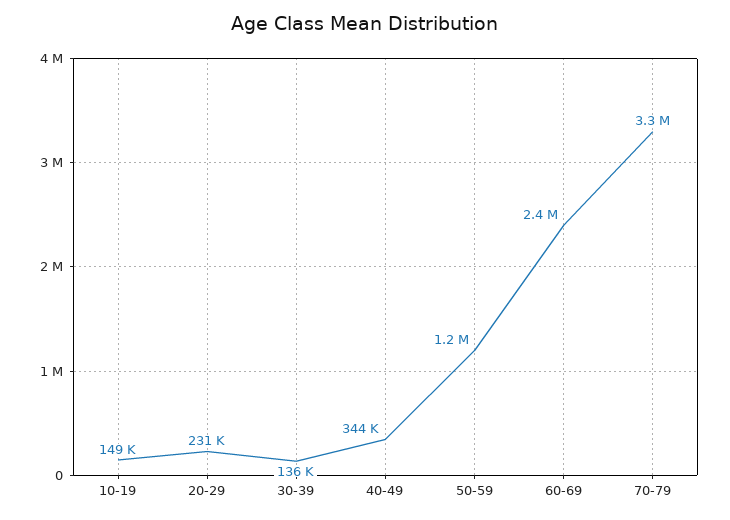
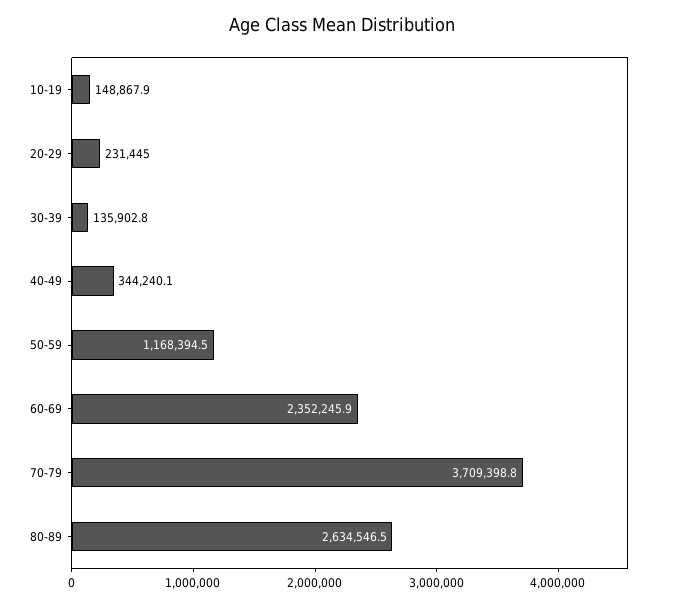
70-79: 3300000 -> 3709398.8
80-89: none -> 2634546.5

